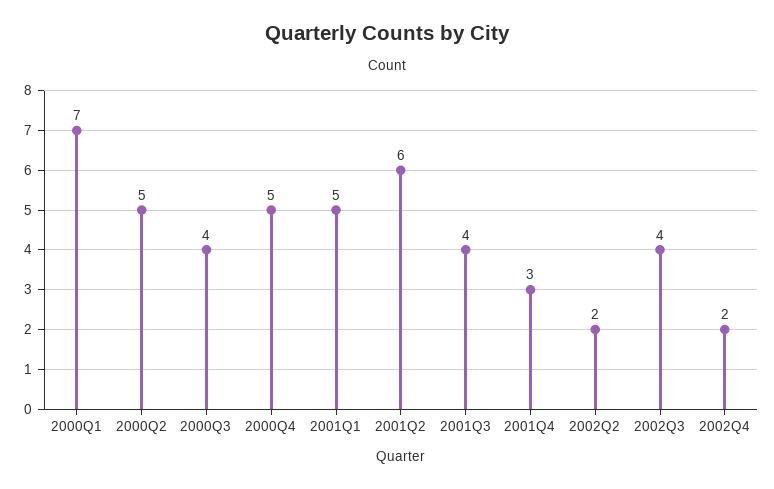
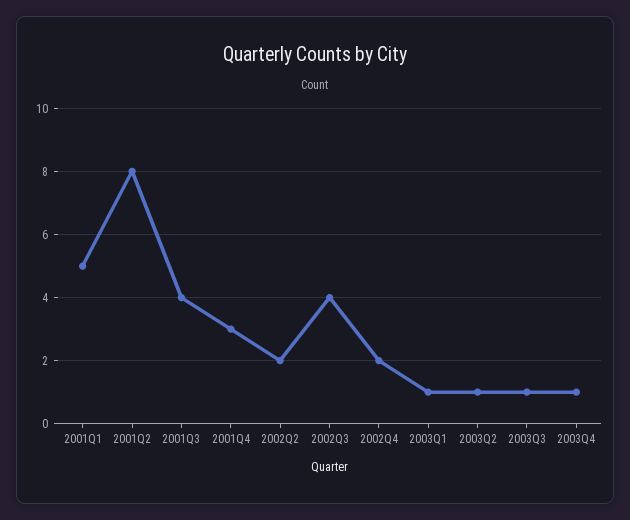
2000Q1: 7 -> none
2000Q2: 5 -> none
2000Q3: 4 -> none
2000Q4: 5 -> none
2001Q2: 6 -> 8
2003Q1: none -> 1
2003Q2: none -> 1
2003Q3: none -> 1
2003Q4: none -> 1

